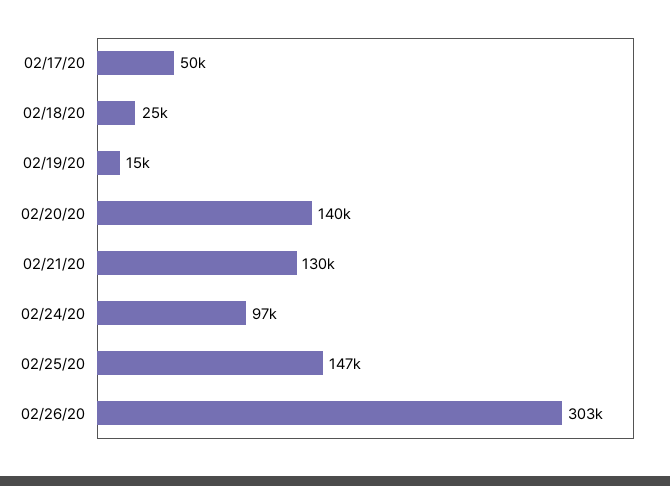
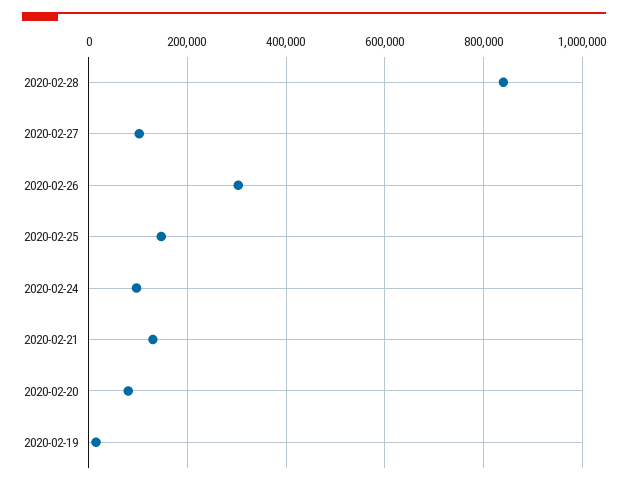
02/17/20: 50000 -> none
02/18/20: 25000 -> none
02/20/20: 140000 -> 80000
2020-02-28: none -> 840000
2020-02-27: none -> 100000

